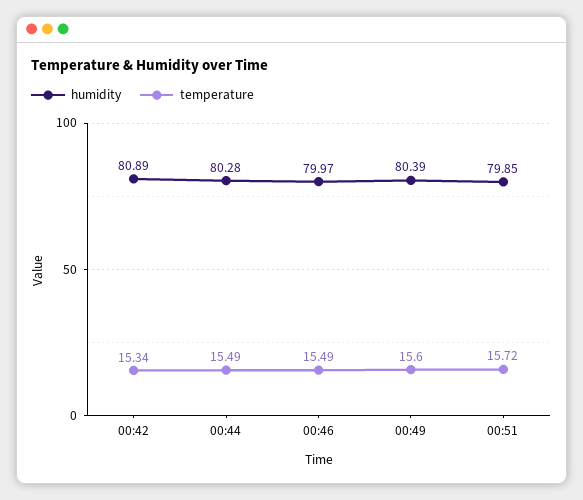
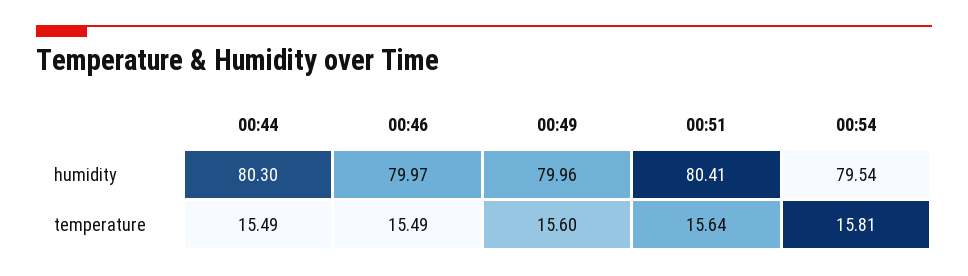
humidity, 00:42: 80.89 -> none
temperature, 00:42: 15.34 -> none
humidity, 00:44: 80.28 -> 80.3
humidity, 00:49: 80.39 -> 79.96
humidity, 00:51: 79.85 -> 80.41
temperature, 00:51: 15.72 -> 15.64
humidity, 00:54: none -> 79.54
temperature, 00:54: none -> 15.81

